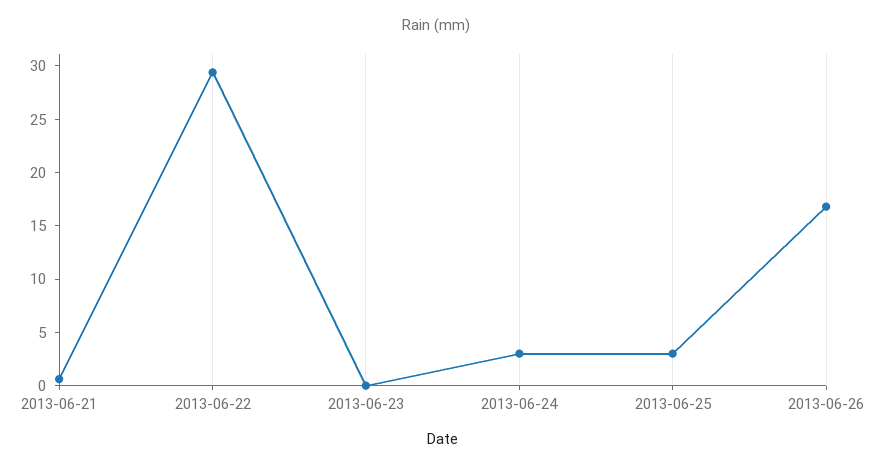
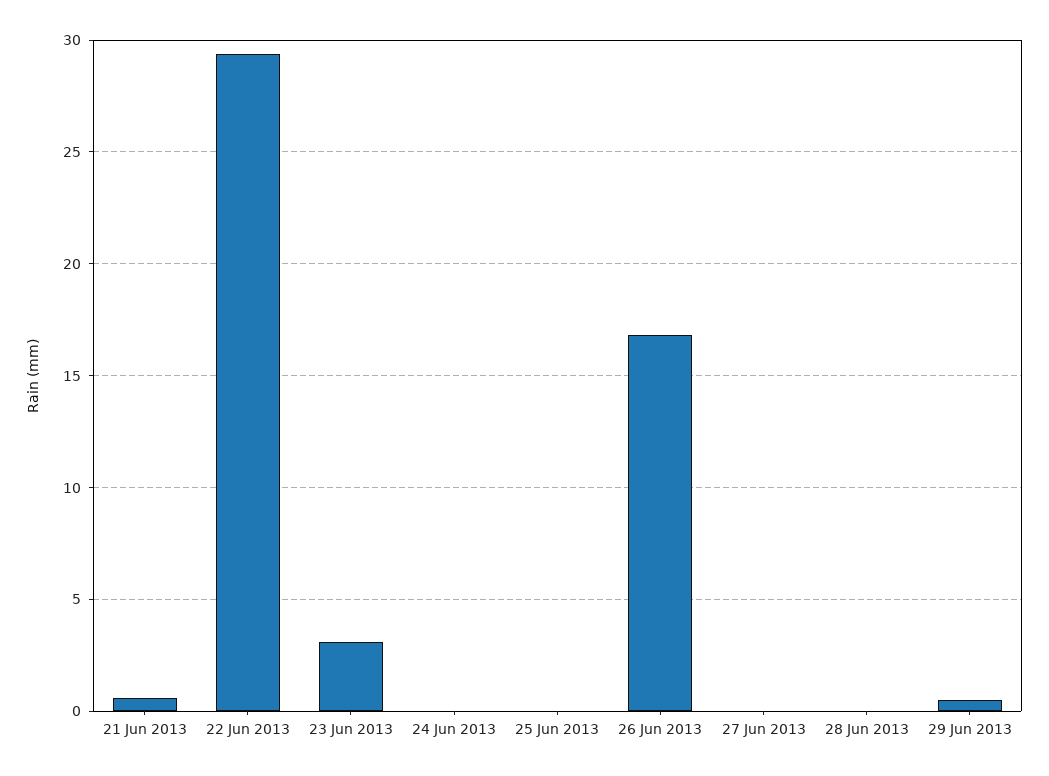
2013-06-23: 0 -> 3
2013-06-24: 3 -> 0
2013-06-25: 3 -> 0
27 Jun 2013: none -> 0
28 Jun 2013: none -> 0
29 Jun 2013: none -> 0.5

